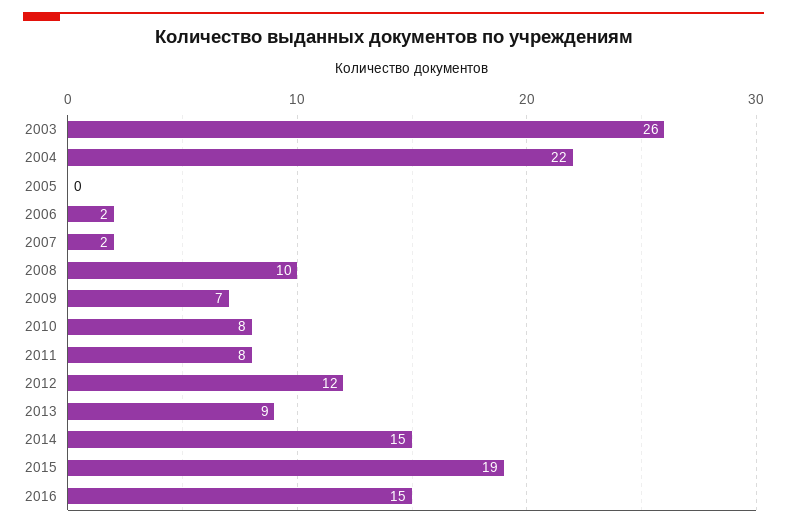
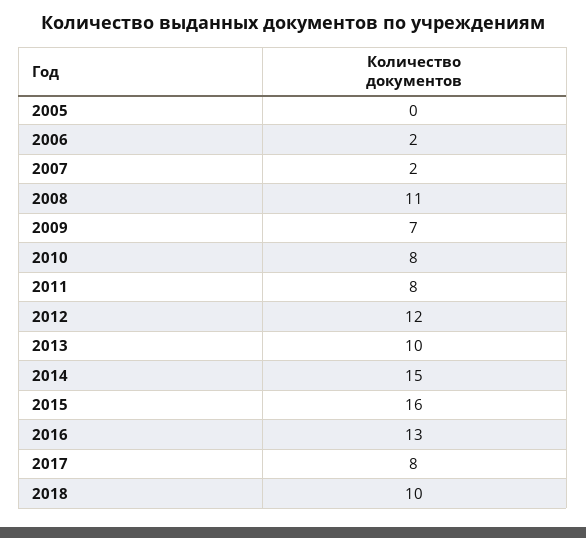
2003: 26 -> none
2004: 22 -> none
2008: 10 -> 11
2013: 9 -> 10
2015: 19 -> 16
2016: 15 -> 13
2017: none -> 8
2018: none -> 10

